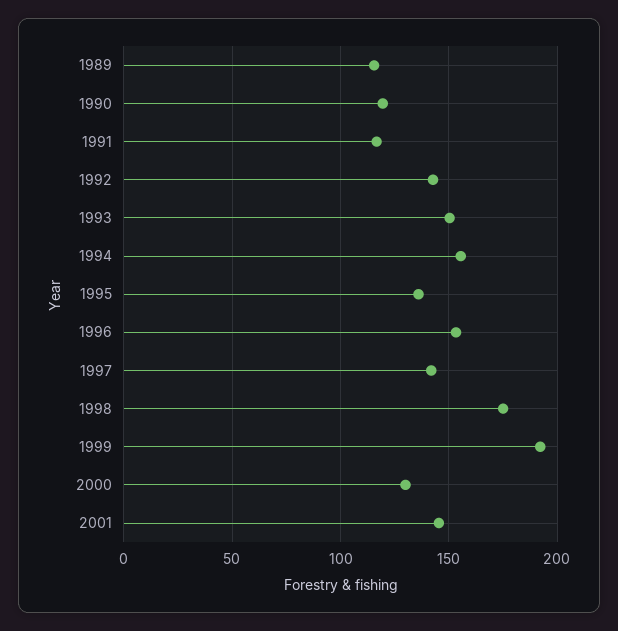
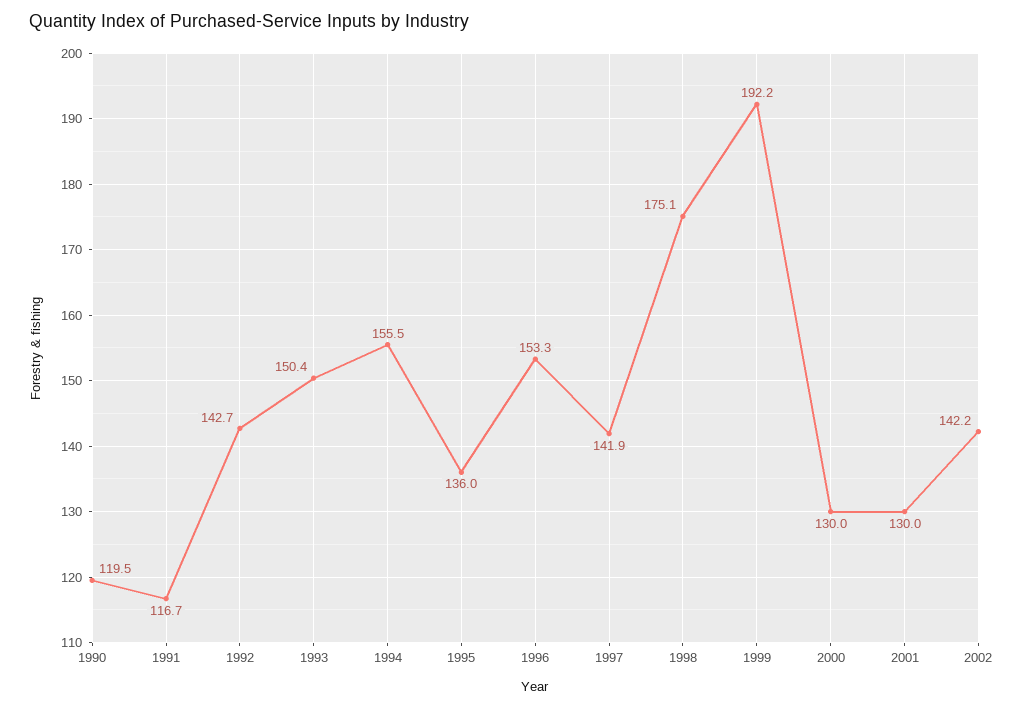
1989: 115 -> none
2001: 145 -> 130
2002: none -> 142.2

